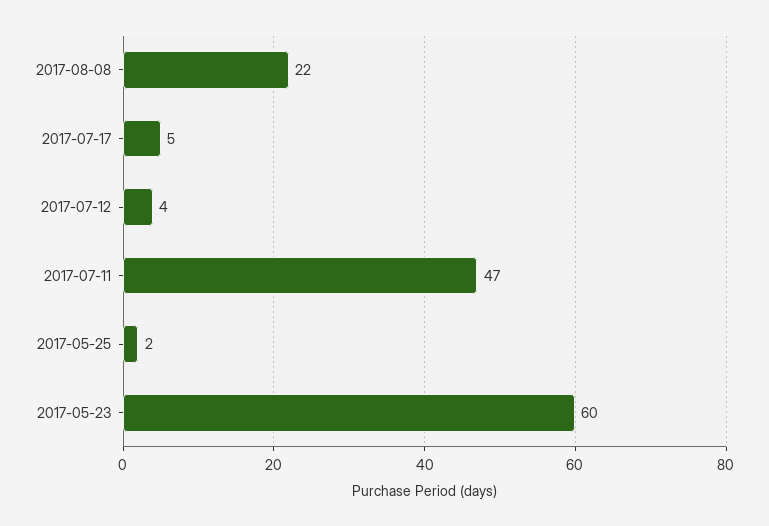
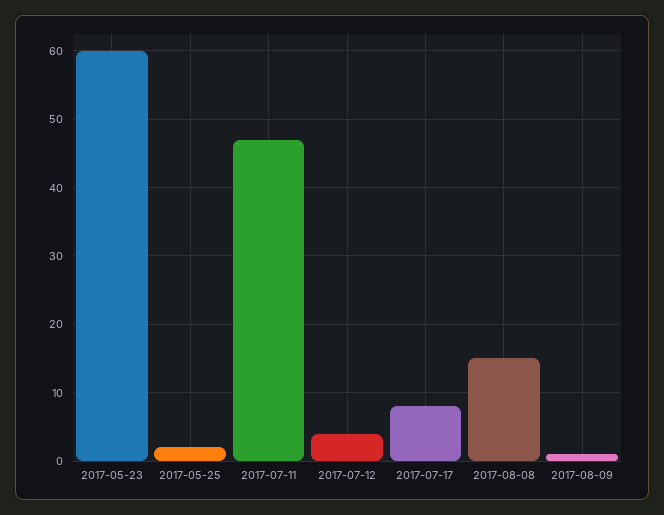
2017-08-08: 22 -> 15
2017-07-17: 5 -> 8
2017-08-09: none -> 1

